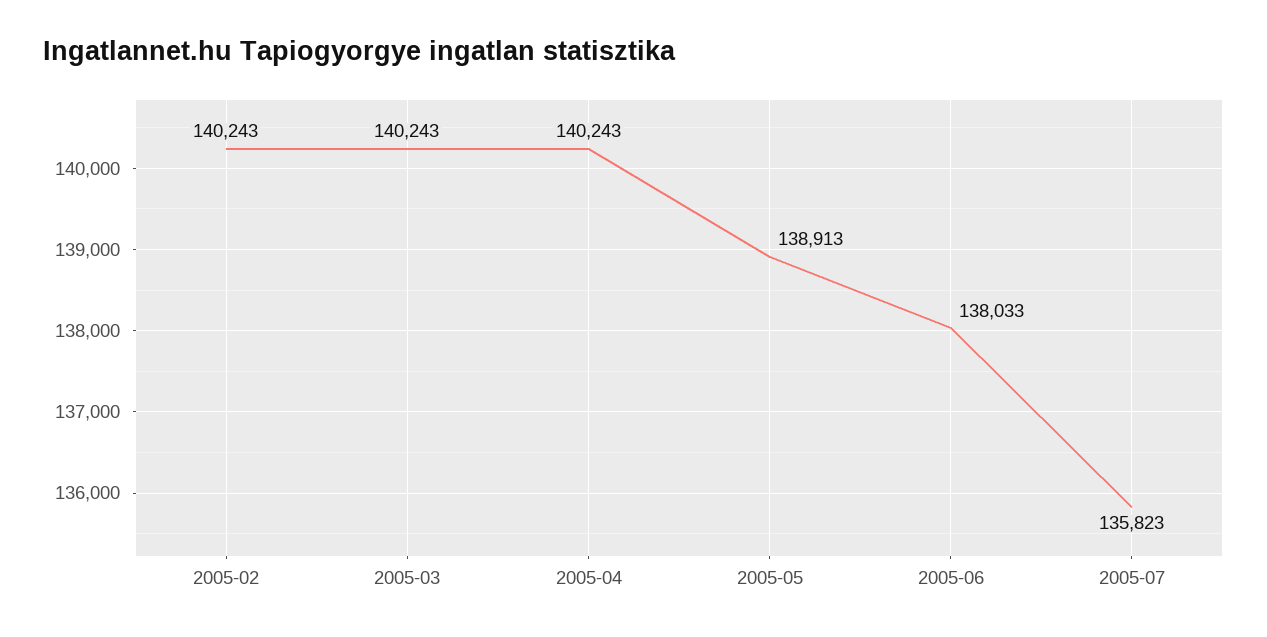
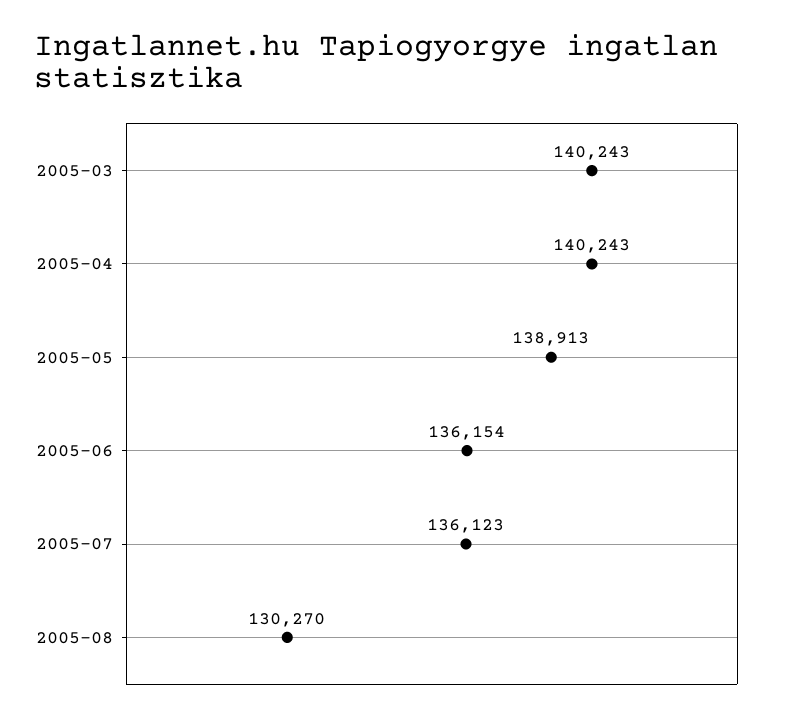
2005-02: 140243 -> none
2005-06: 138033 -> 136154
2005-07: 135823 -> 136123
2005-08: none -> 130270

